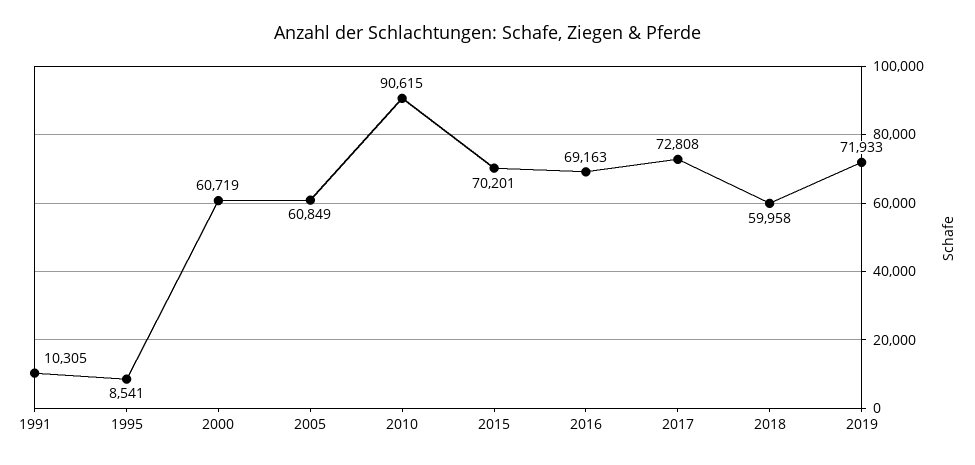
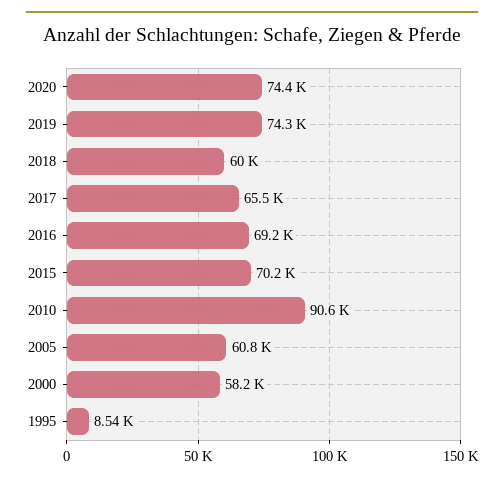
1991: 10305 -> none
2000: 60719 -> 58200
2017: 72808 -> 65500
2019: 71933 -> 74300
2020: none -> 74400

